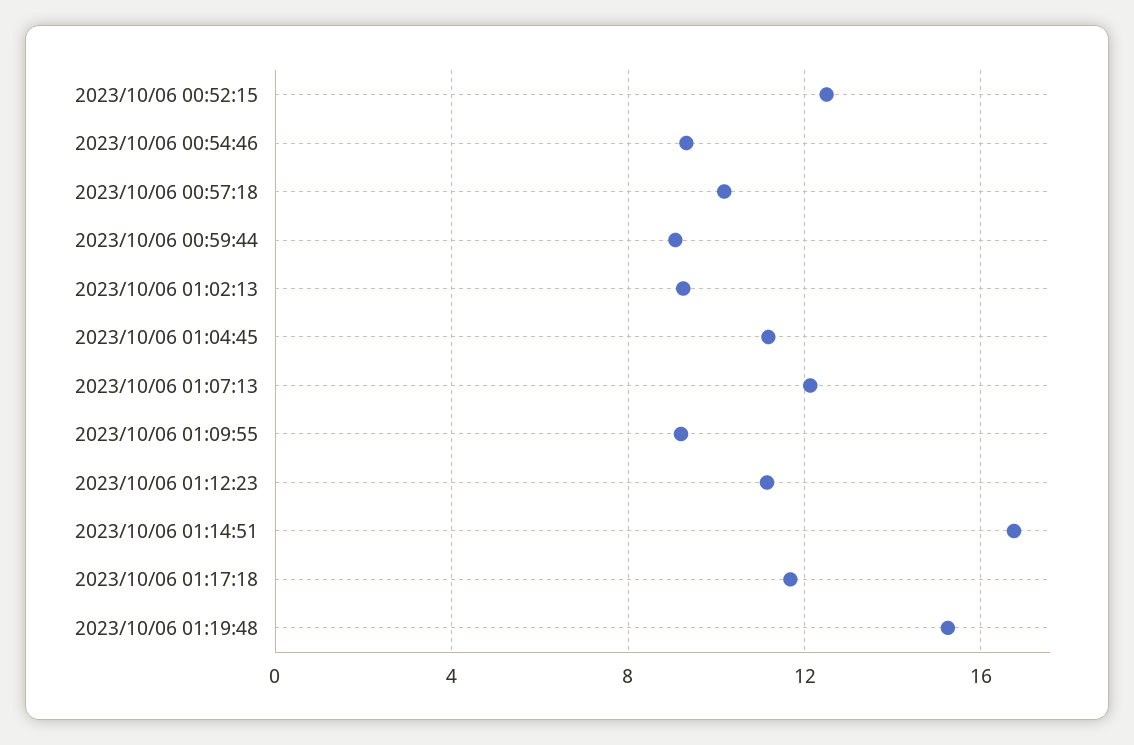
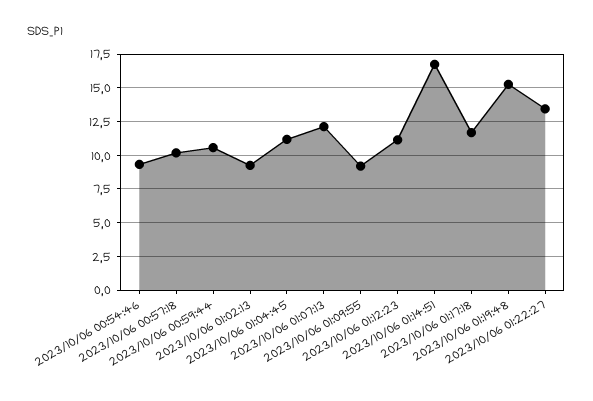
2023/10/06 00:52:15: 12.5 -> none
2023/10/06 00:59:44: 9 -> 10.5
2023/10/06 01:22:27: none -> 13.5

